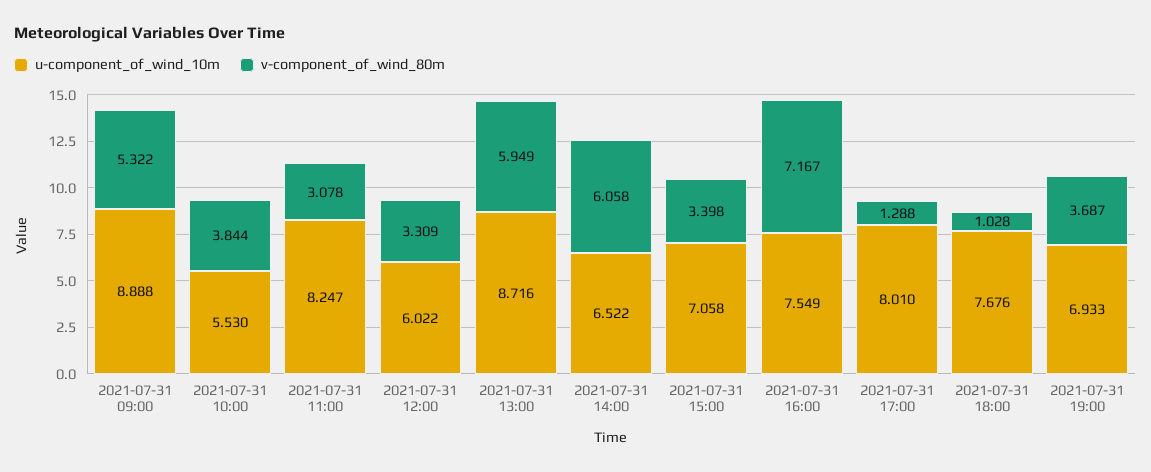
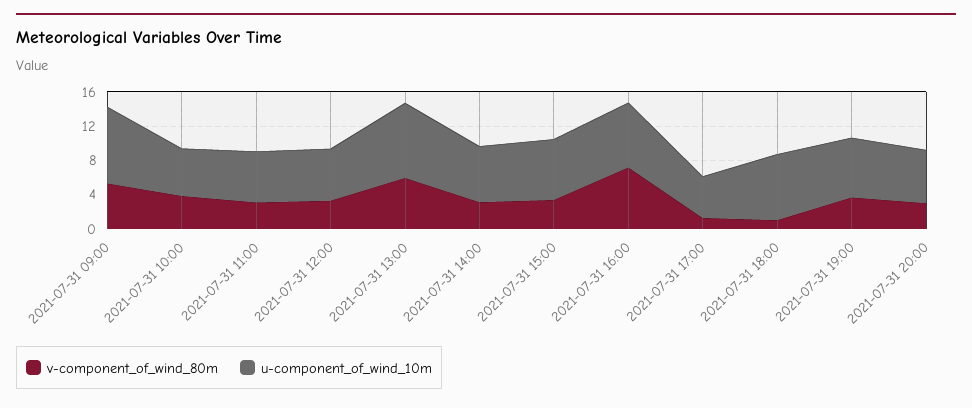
u-component_of_wind_10m, 2021-07-31 11:00: 8.247 -> 6
v-component_of_wind_80m, 2021-07-31 14:00: 6.058 -> 3
u-component_of_wind_10m, 2021-07-31 17:00: 8.01 -> 5
v-component_of_wind_80m, 2021-07-31 20:00: none -> 3
u-component_of_wind_10m, 2021-07-31 20:00: none -> 6

